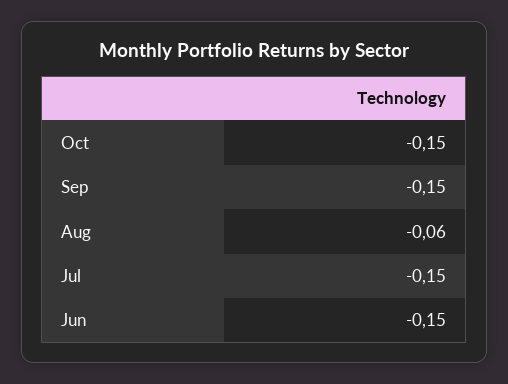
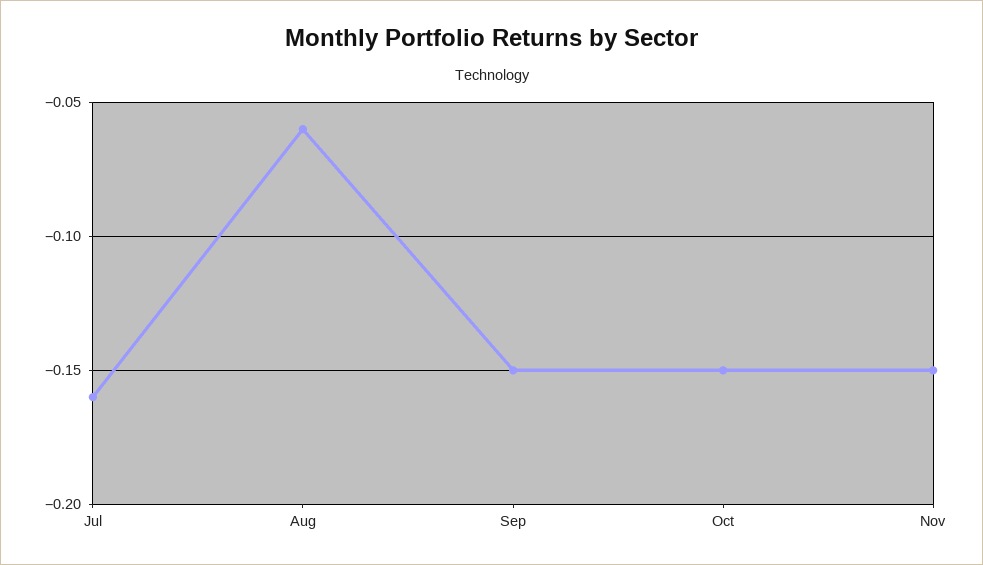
Jul: -0.15 -> -0.16
Jun: -0.15 -> none
Nov: none -> -0.15

